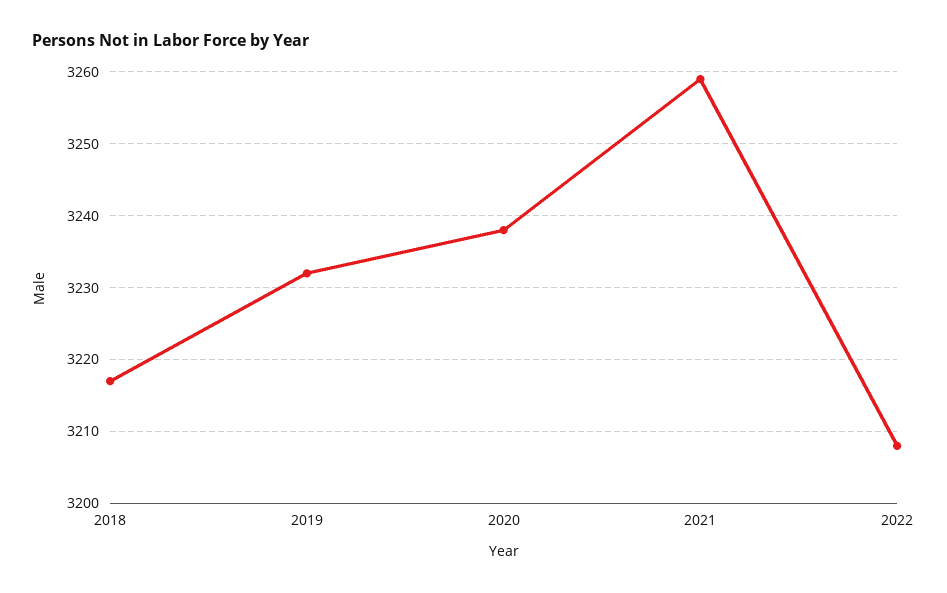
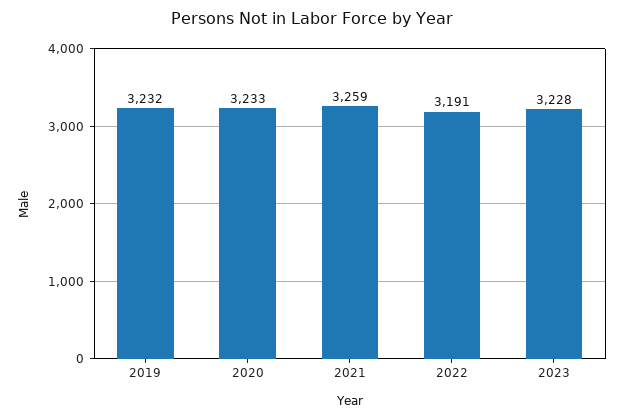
2018: 3217 -> none
2020: 3238 -> 3233
2022: 3208 -> 3191
2023: none -> 3228

